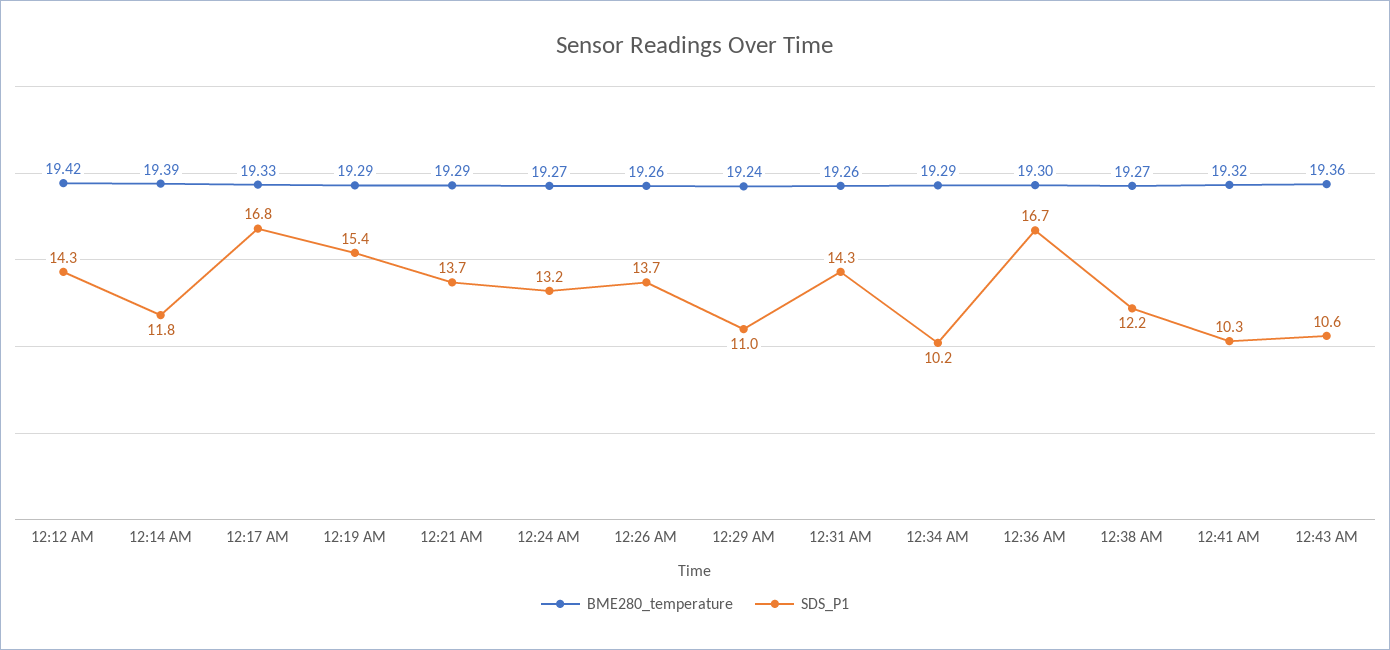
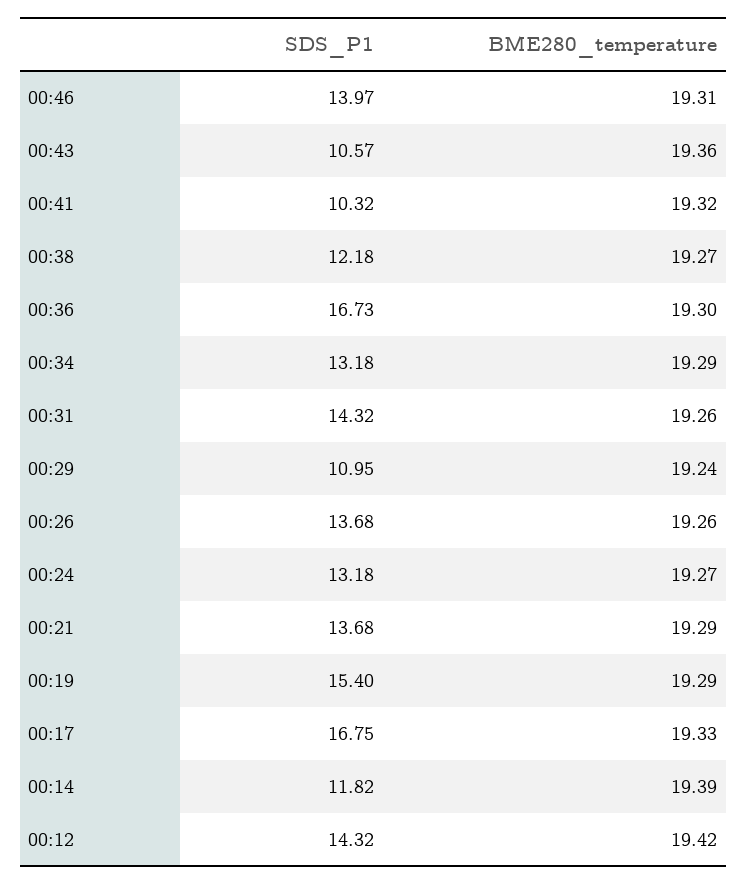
SDS_P1, 12:34 AM: 10.2 -> 13.18
SDS_P1, 00:46: none -> 13.97
BME280_temperature, 00:46: none -> 19.31

